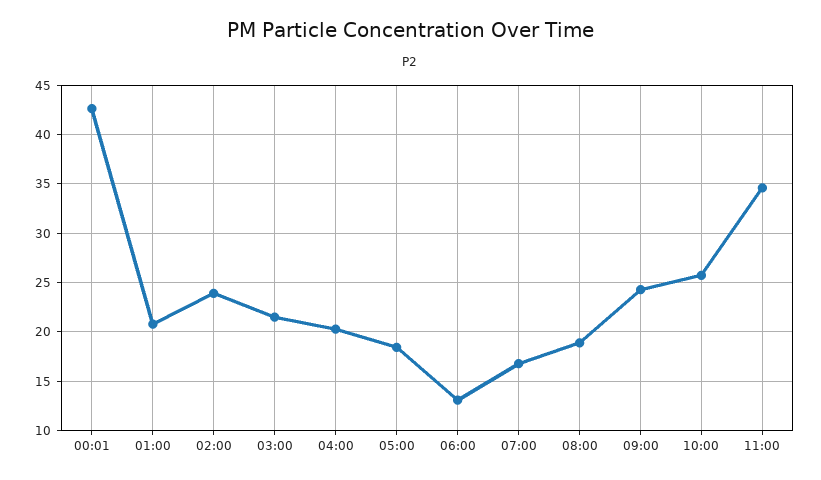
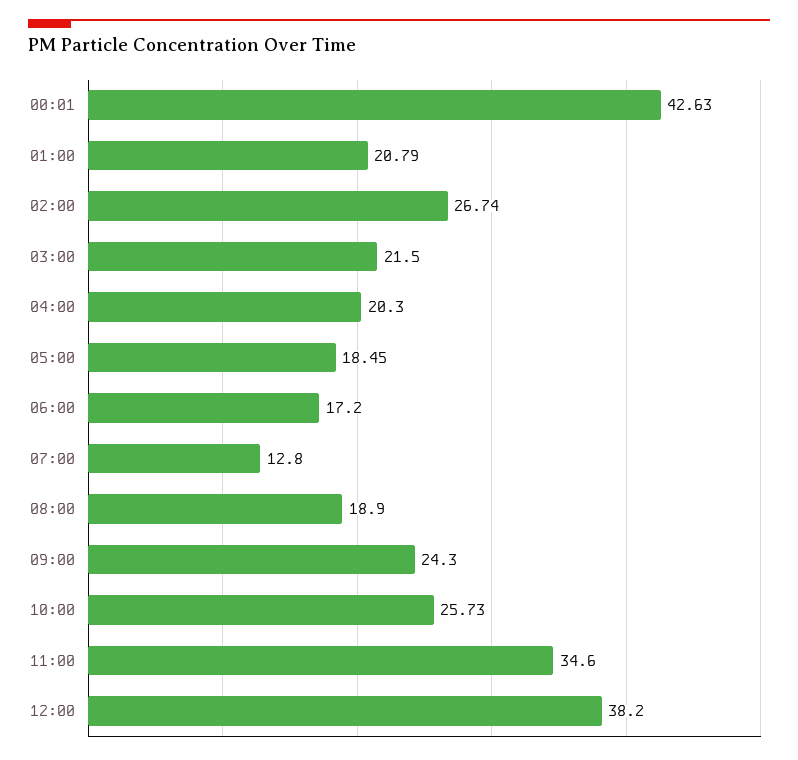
02:00: 24 -> 26.74
06:00: 13 -> 17.2
07:00: 17 -> 12.8
12:00: none -> 38.2

